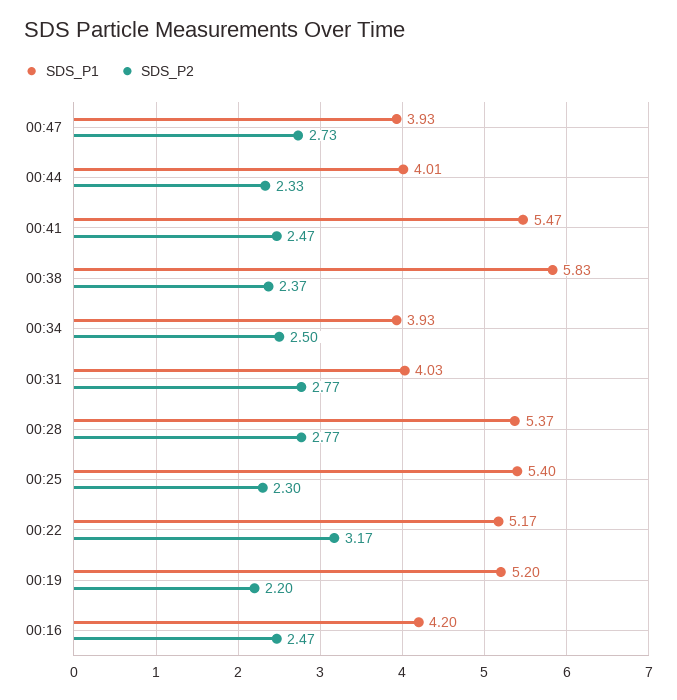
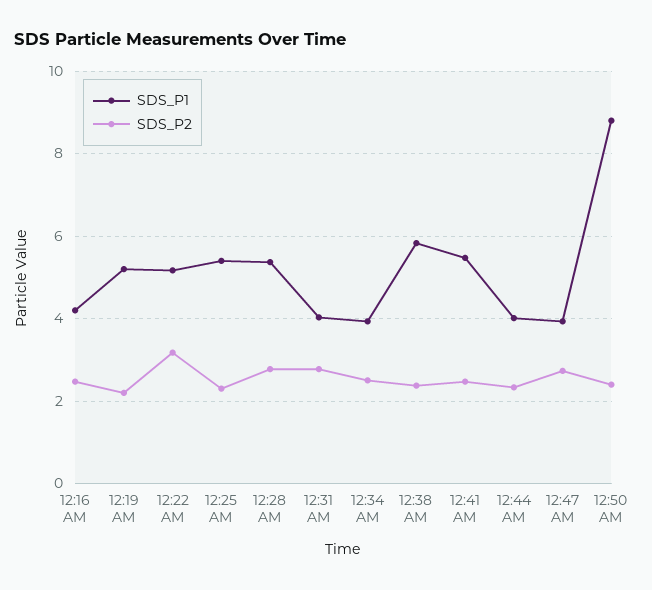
SDS_P1, 12:50 AM: none -> 8.8
SDS_P2, 12:50 AM: none -> 2.4

